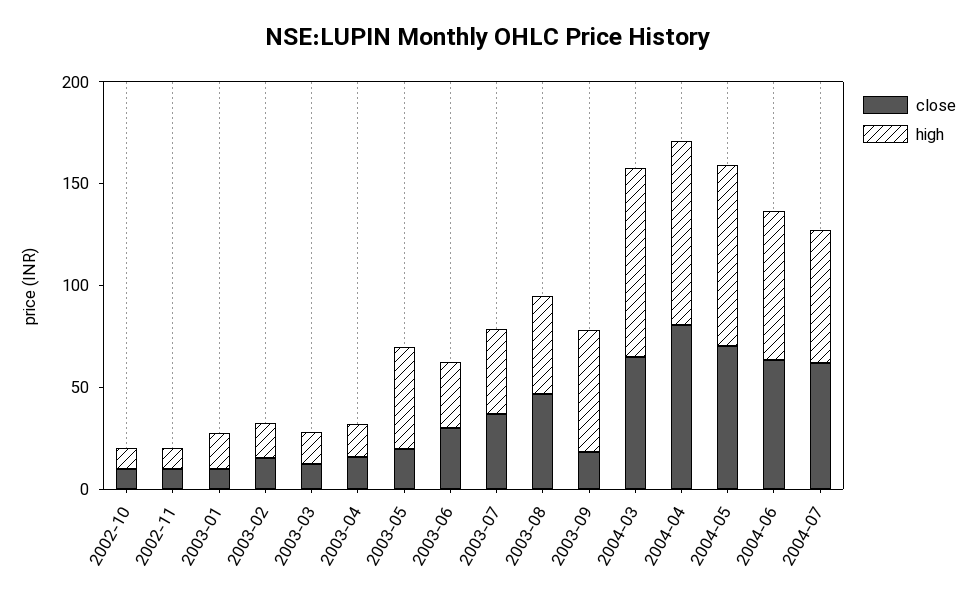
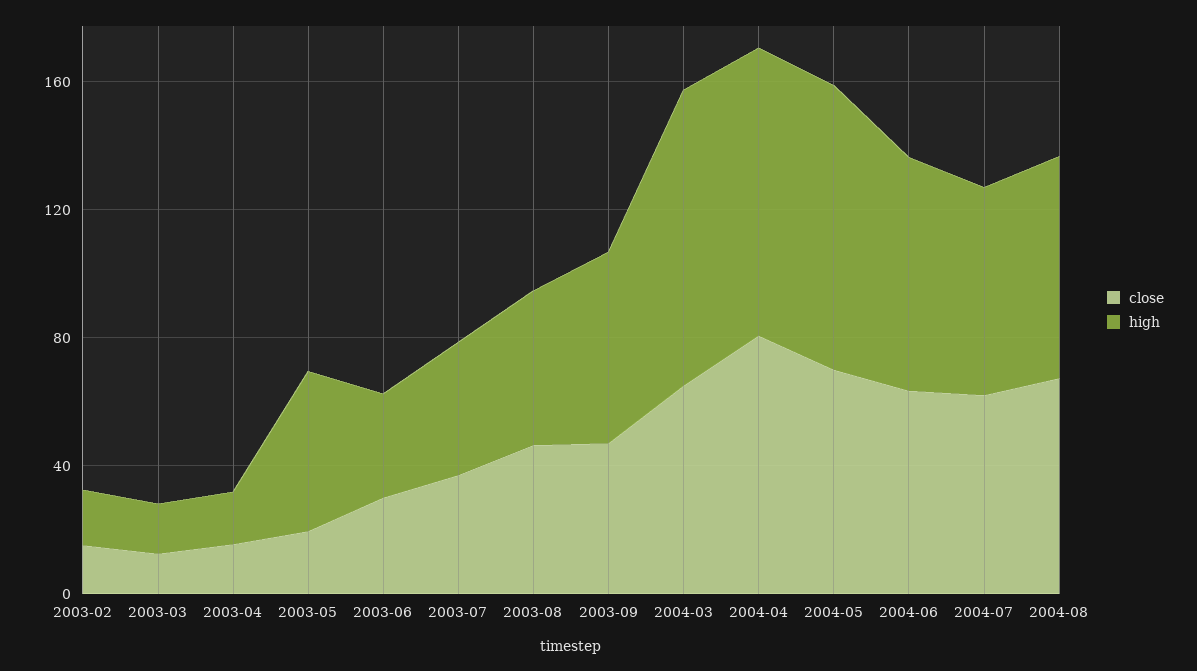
close, 2002-10: 10 -> none
high, 2002-10: 10 -> none
close, 2002-11: 10 -> none
high, 2002-11: 10 -> none
close, 2003-01: 10 -> none
high, 2003-01: 20 -> none
close, 2003-09: 20 -> 50
close, 2004-08: none -> 70
high, 2004-08: none -> 70

